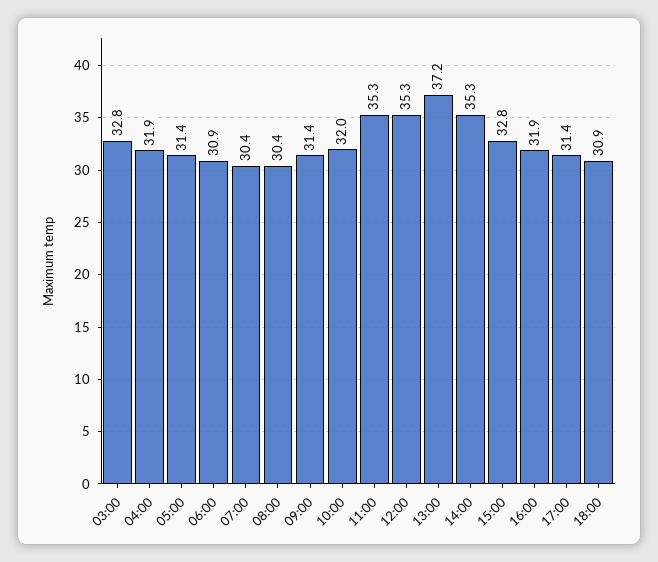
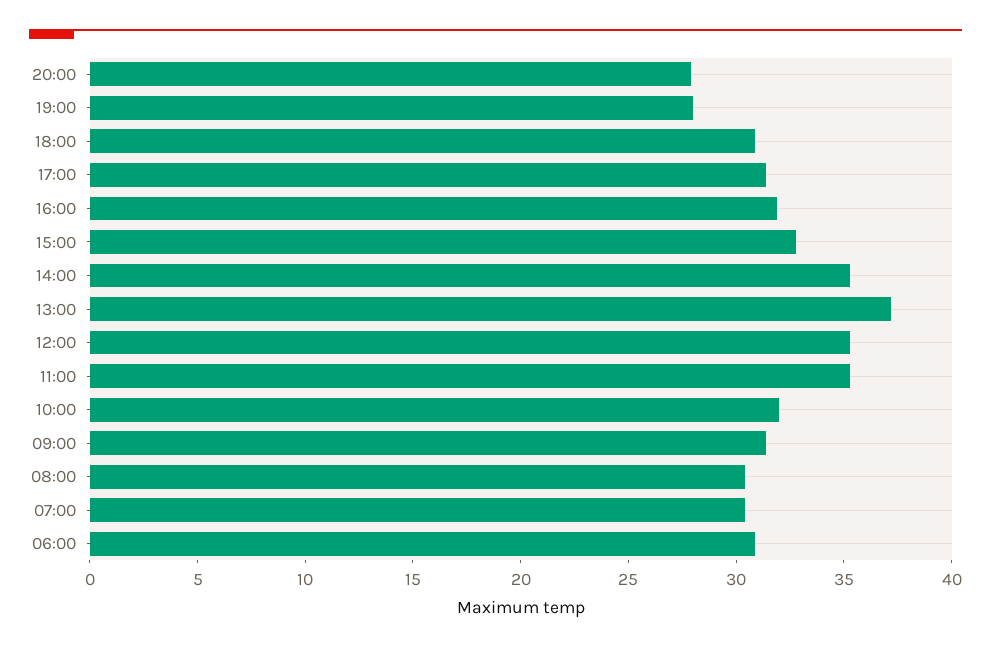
03:00: 32.8 -> none
04:00: 31.9 -> none
05:00: 31.4 -> none
20:00: none -> 28
19:00: none -> 28

